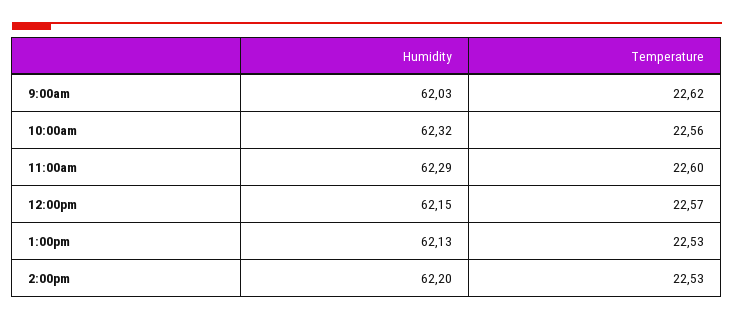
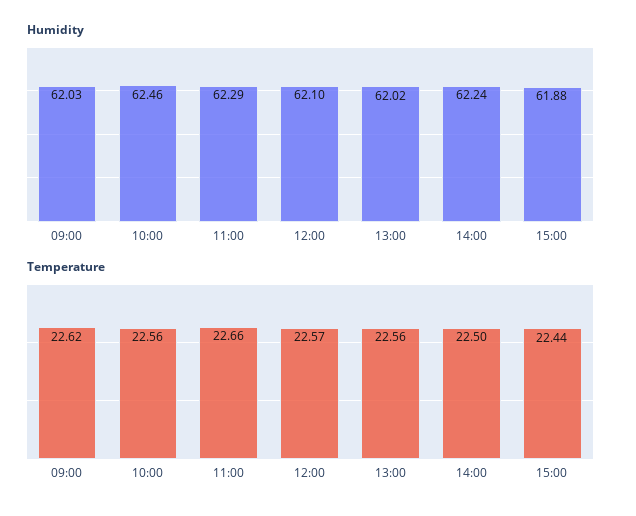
Humidity, 10:00am: 62.32 -> 62.46
Temperature, 11:00am: 22.6 -> 22.66
Humidity, 12:00pm: 62.15 -> 62.1
Humidity, 1:00pm: 62.13 -> 62.02
Temperature, 1:00pm: 22.53 -> 22.56
Humidity, 2:00pm: 62.2 -> 62.24
Temperature, 2:00pm: 22.53 -> 22.5
Humidity, 15:00: none -> 61.88
Temperature, 15:00: none -> 22.44

